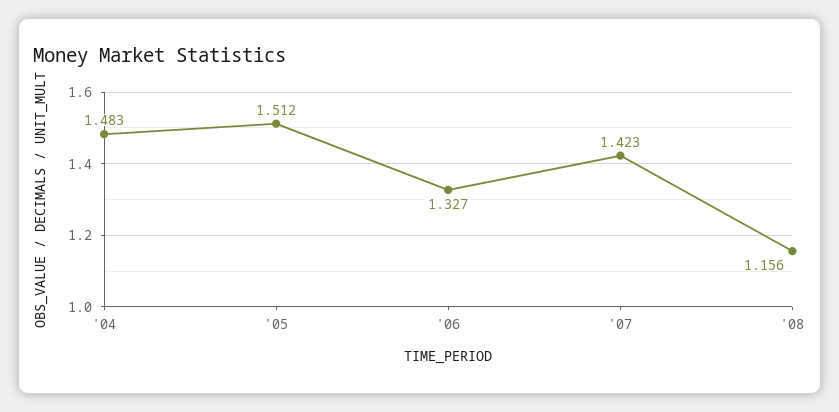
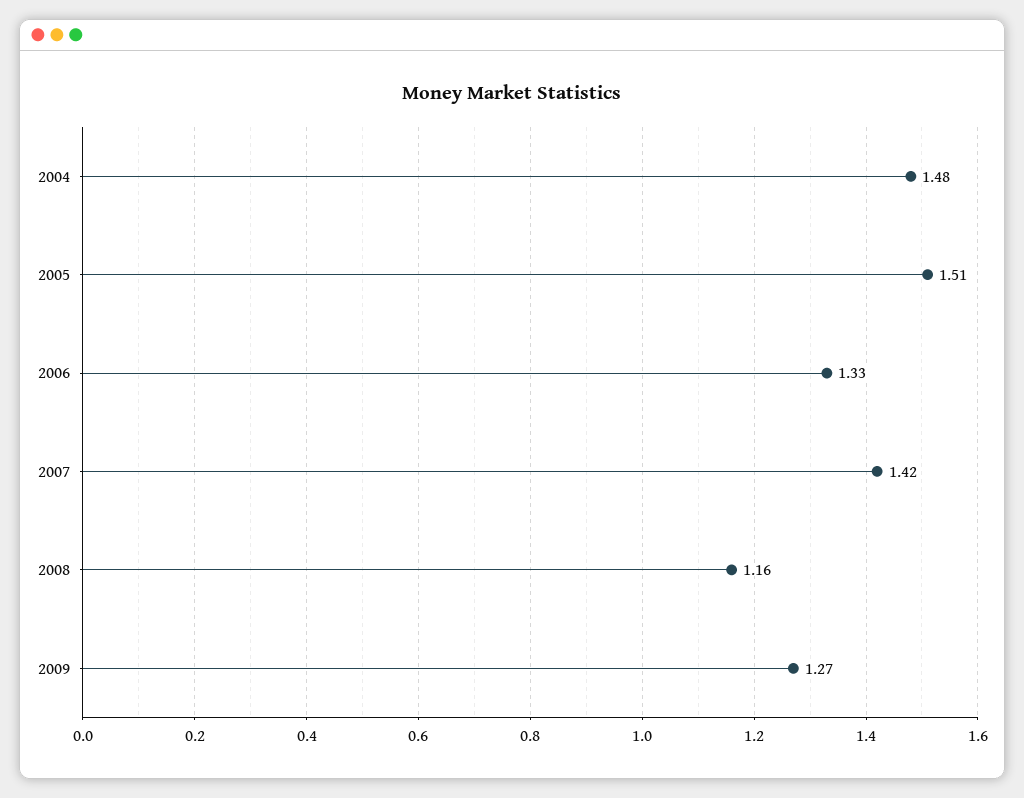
2009: none -> 1.27

